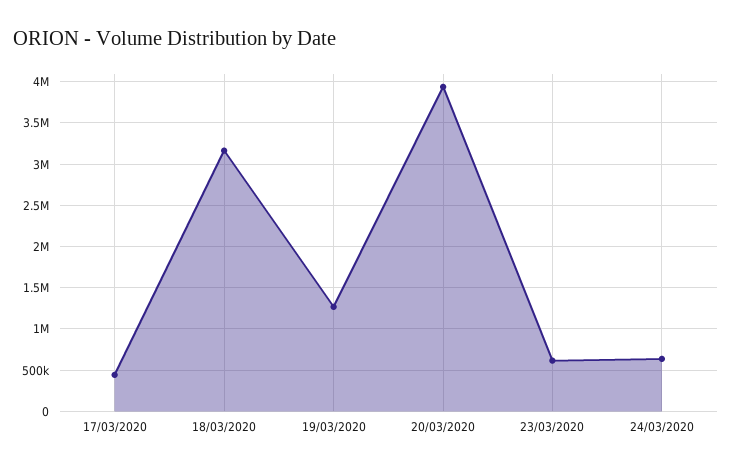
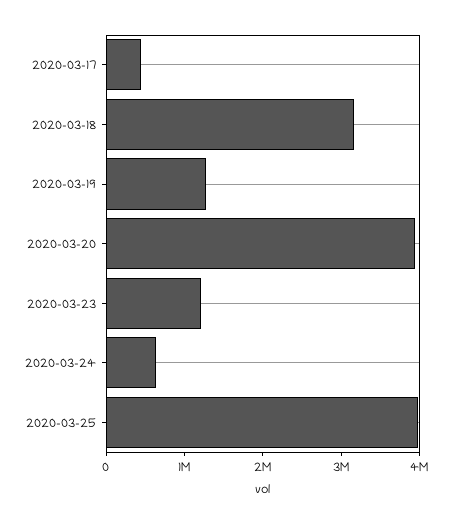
23/03/2020: 600000 -> 1200000
2020-03-25: none -> 4000000

